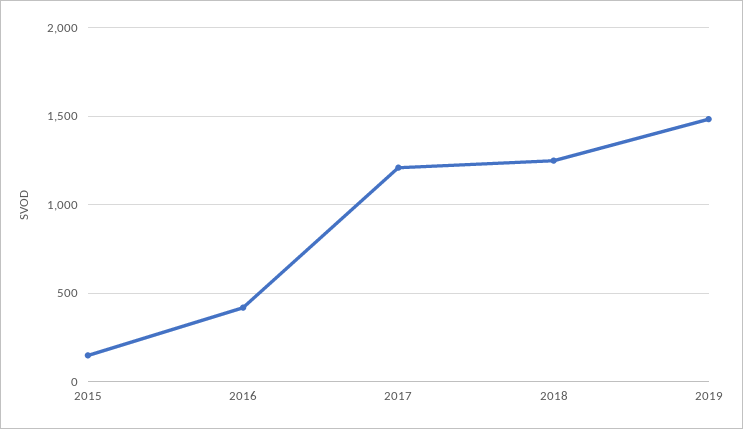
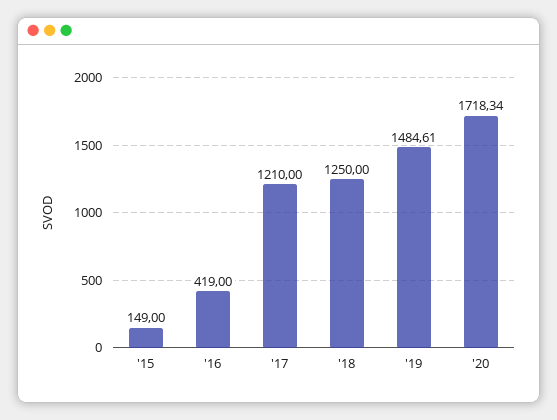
'20: none -> 1718.34

